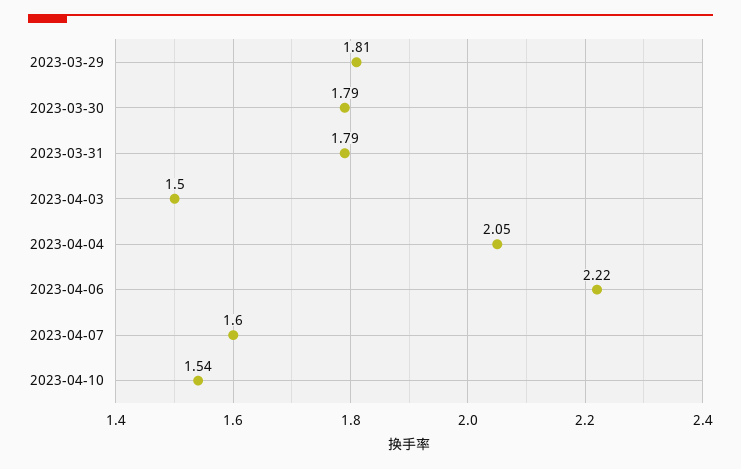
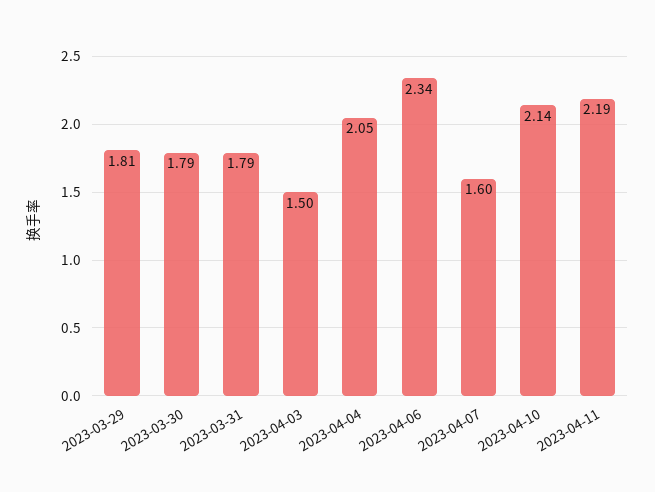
2023-04-06: 2.22 -> 2.34
2023-04-10: 1.54 -> 2.14
2023-04-11: none -> 2.19

